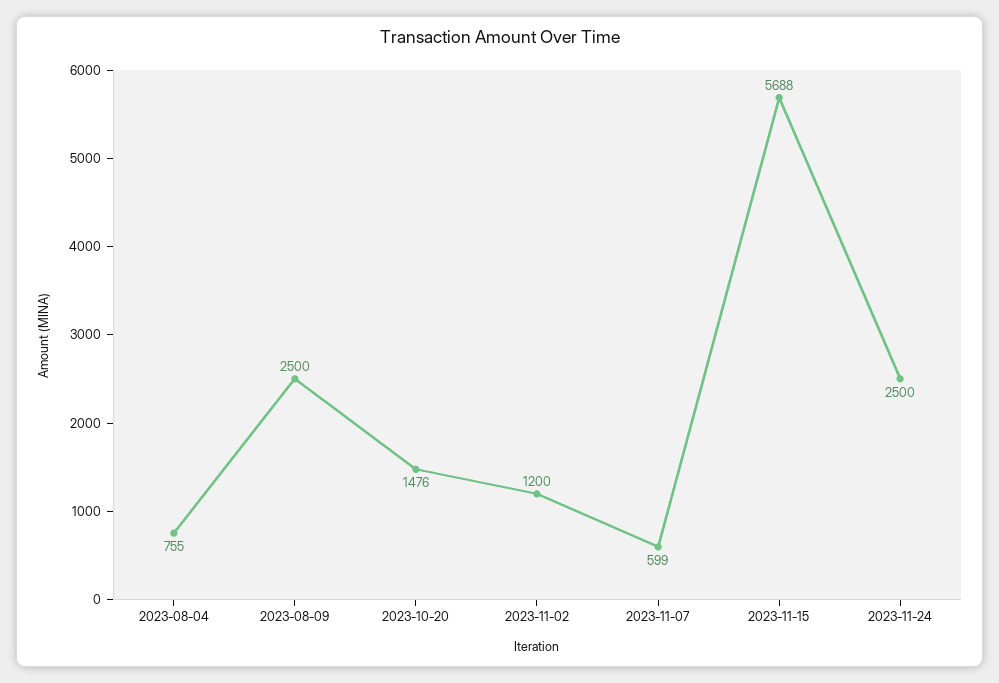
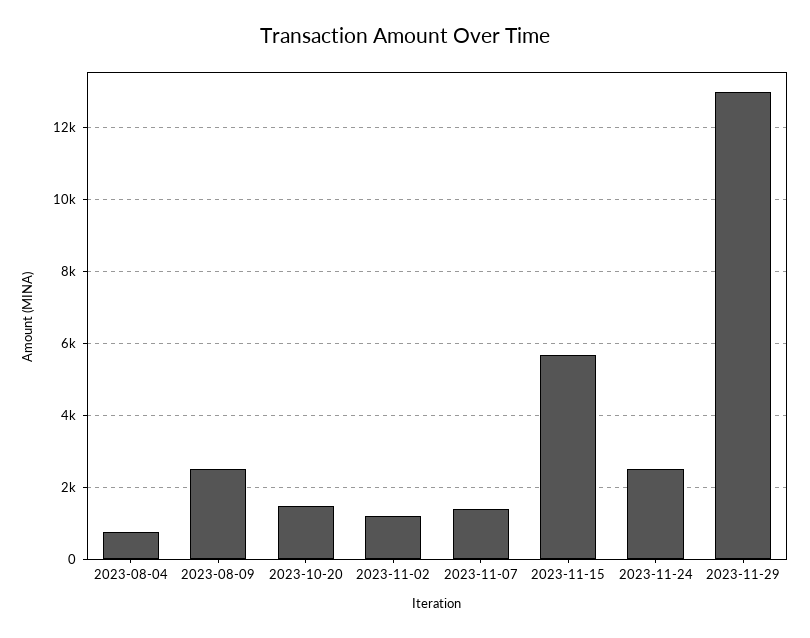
2023-11-07: 599 -> 1400
2023-11-29: none -> 13000

